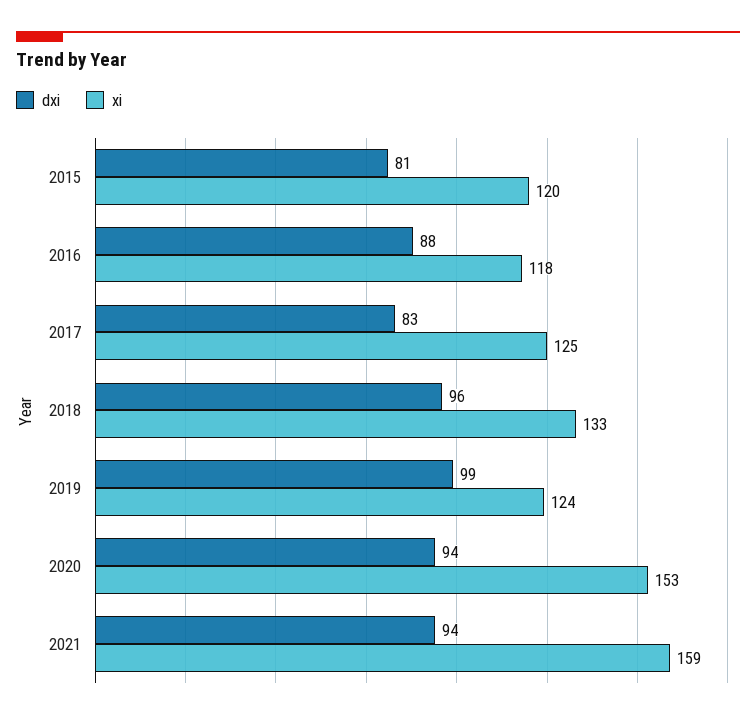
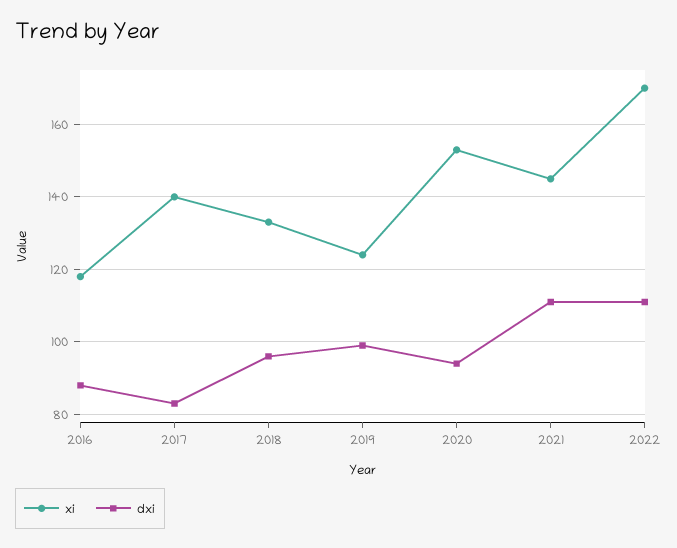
dxi, 2015: 81 -> none
xi, 2015: 120 -> none
xi, 2017: 125 -> 140
dxi, 2021: 94 -> 110
xi, 2021: 159 -> 145
xi, 2022: none -> 170
dxi, 2022: none -> 110

